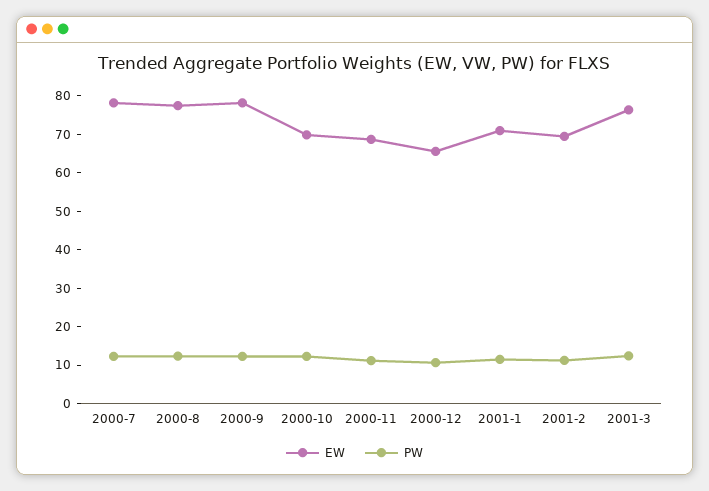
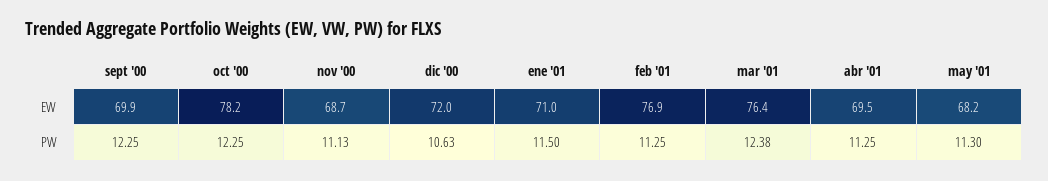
EW, 2000-7: 77.5 -> none
PW, 2000-7: 12.5 -> none
EW, 2000-8: 77.5 -> none
PW, 2000-8: 12.5 -> none
EW, 2000-9: 77.5 -> 69.9
EW, 2000-10: 70 -> 78.2
EW, 2000-12: 65 -> 72
EW, 2001-2: 70 -> 76.9
EW, abr '01: none -> 69.5
EW, may '01: none -> 68.2
PW, abr '01: none -> 11.25
PW, may '01: none -> 11.3

